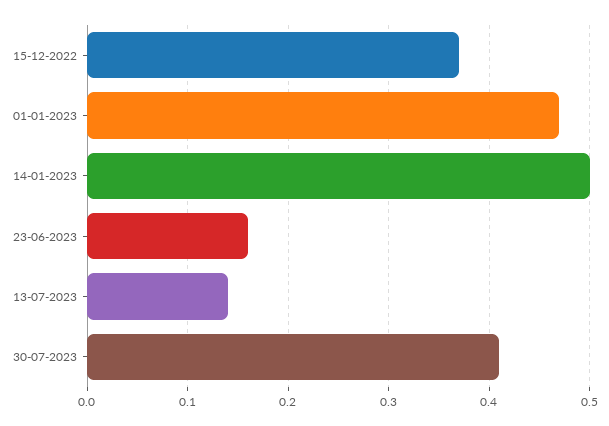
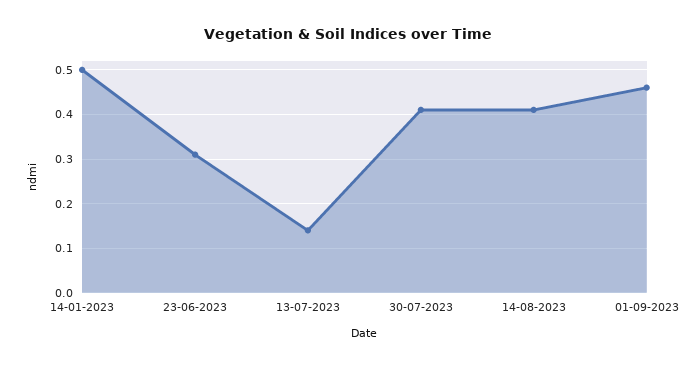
15-12-2022: 0.37 -> none
01-01-2023: 0.47 -> none
23-06-2023: 0.16 -> 0.3
14-08-2023: none -> 0.4
01-09-2023: none -> 0.45

